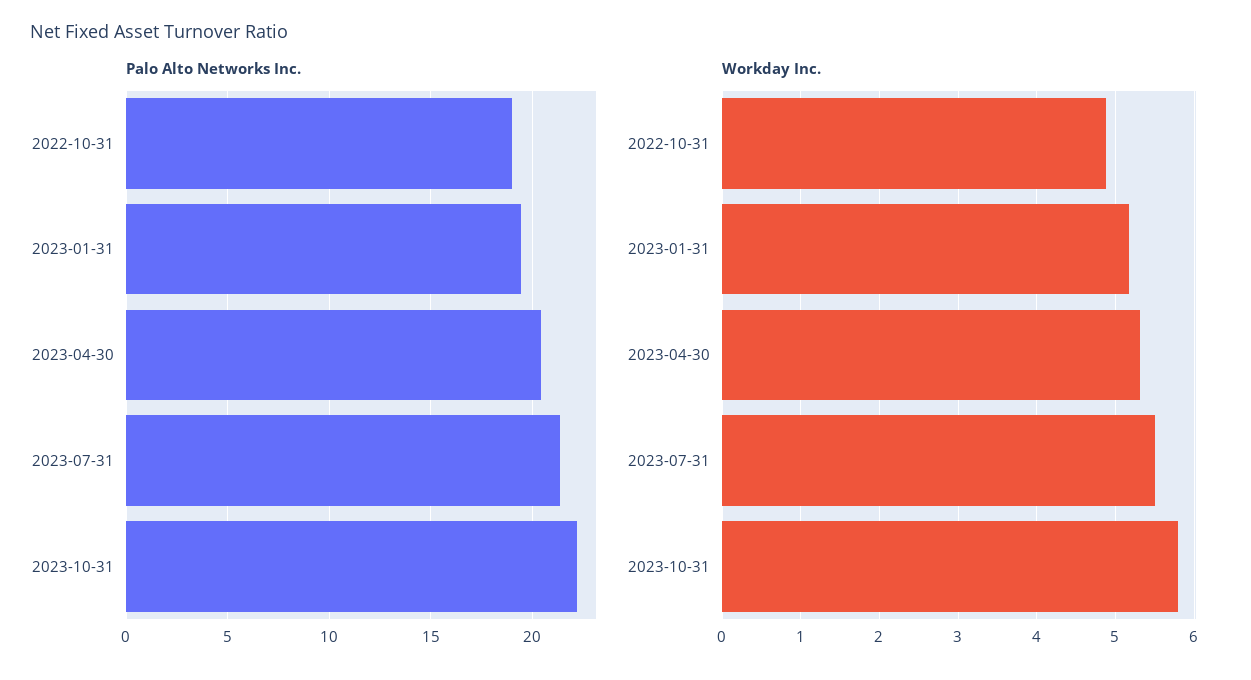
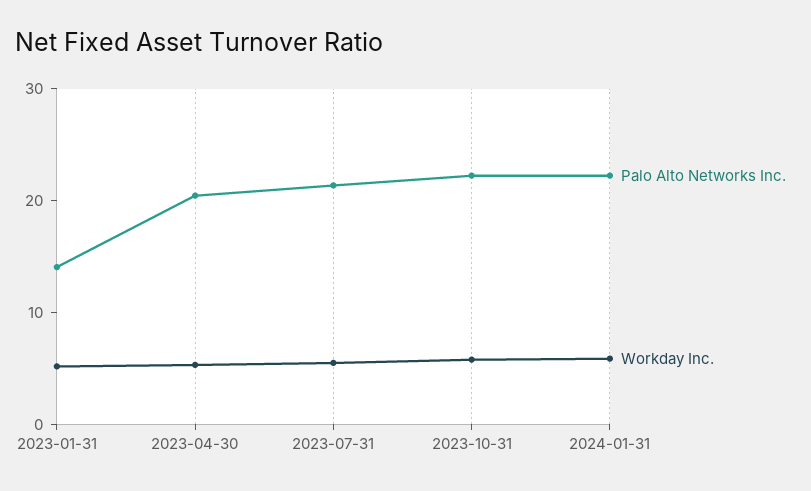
Palo Alto Networks Inc., 2022-10-31: 19 -> none
Palo Alto Networks Inc., 2023-01-31: 19.5 -> 14
Workday Inc., 2022-10-31: 4.9 -> none
Palo Alto Networks Inc., 2024-01-31: none -> 22
Workday Inc., 2024-01-31: none -> 6

